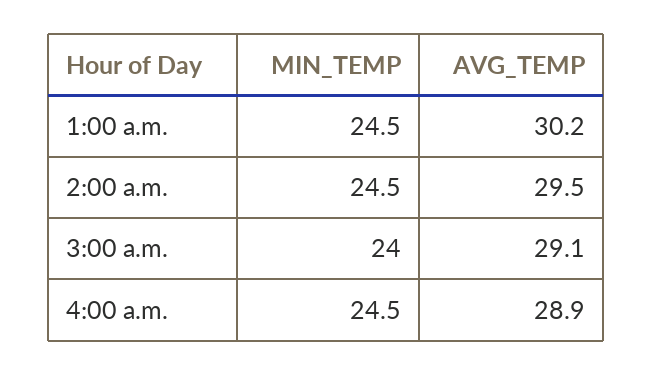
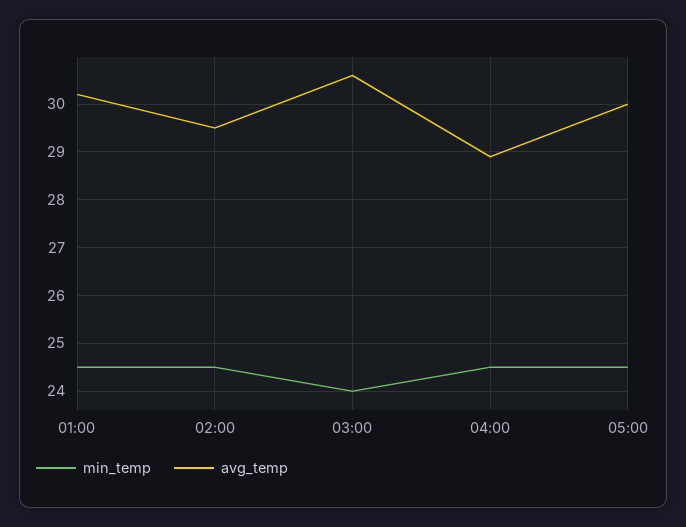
AVG_TEMP, 3:00 a.m.: 29.1 -> 30.5
MIN_TEMP, 05:00: none -> 24.5
AVG_TEMP, 05:00: none -> 30

